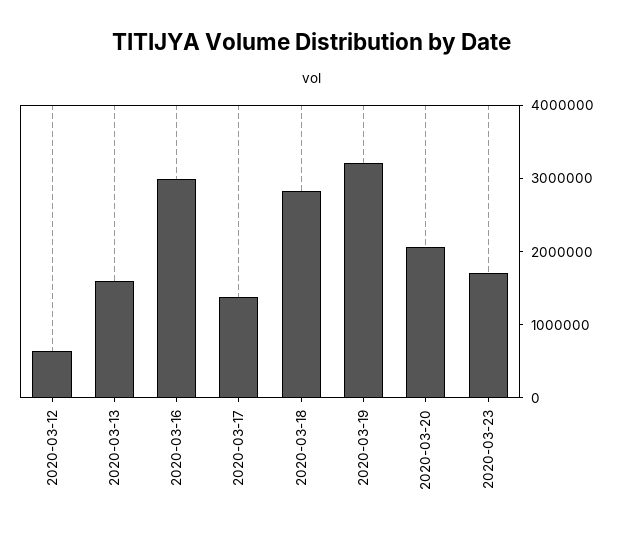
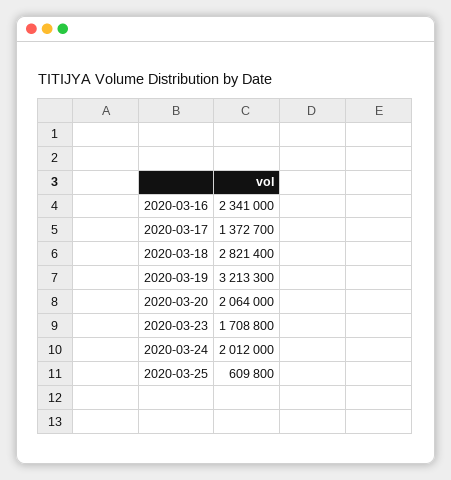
2020-03-12: 600000 -> none
2020-03-13: 1600000 -> none
2020-03-16: 3000000 -> 2341000
2020-03-24: none -> 2012000
2020-03-25: none -> 609800

